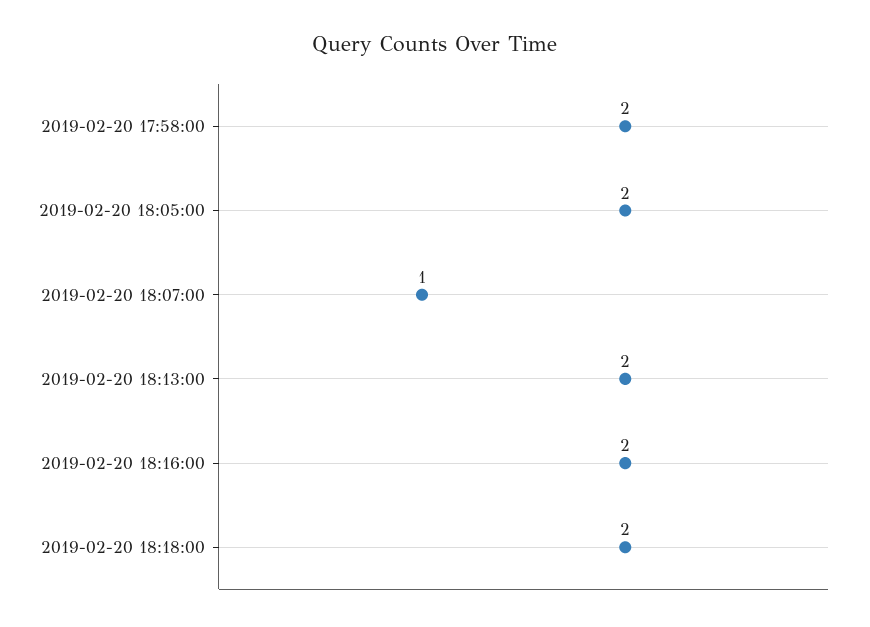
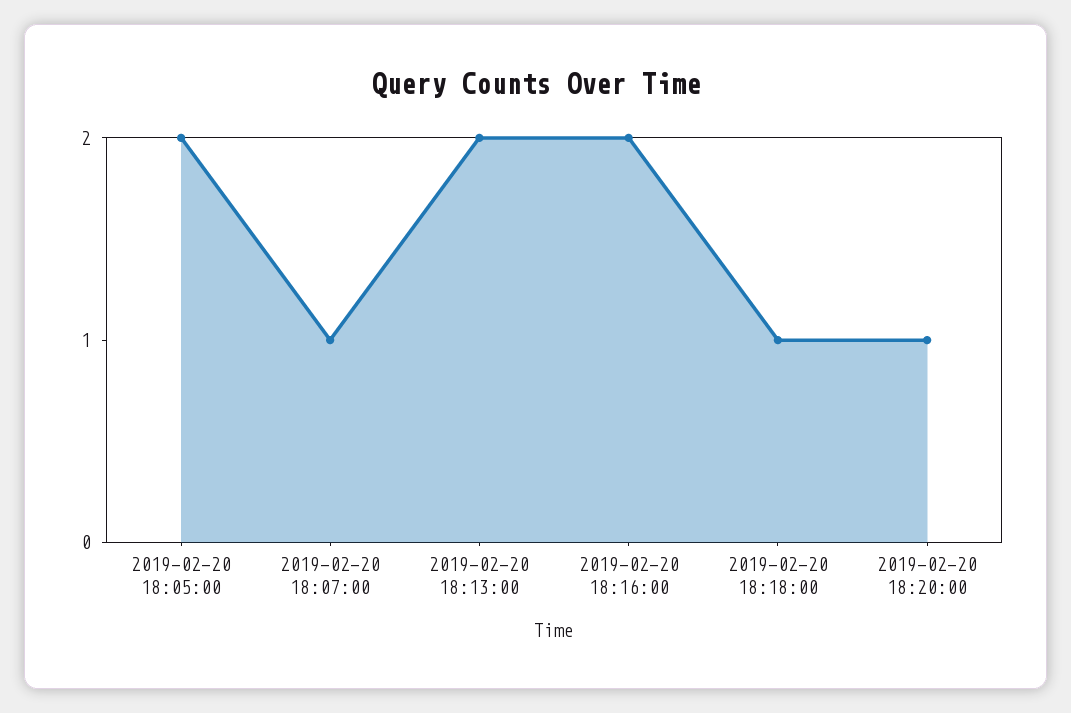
2019-02-20 17:58:00: 2 -> none
2019-02-20 18:18:00: 2 -> 1
2019-02-20 18:20:00: none -> 1

